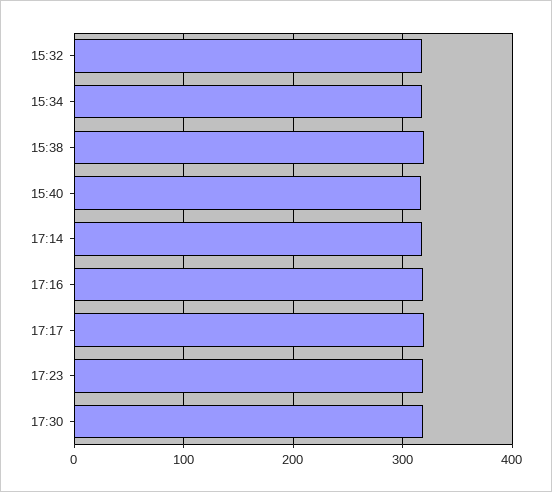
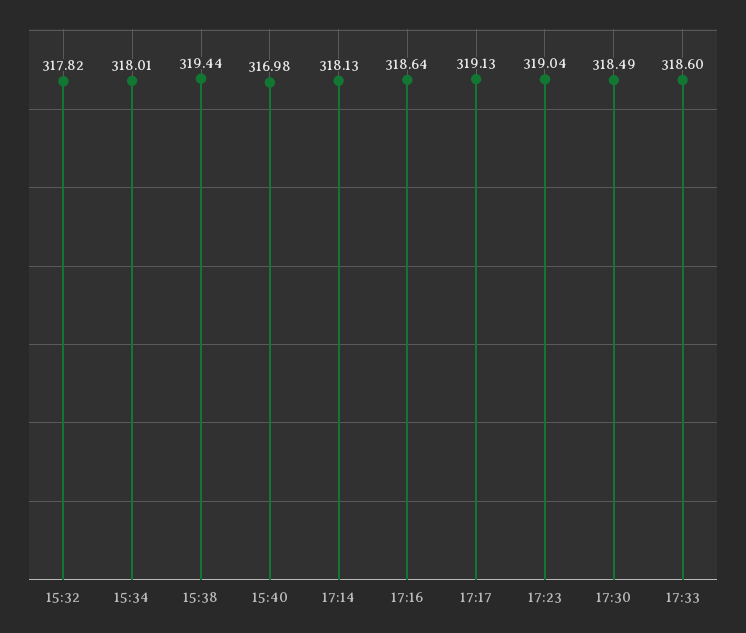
17:33: none -> 318.6

